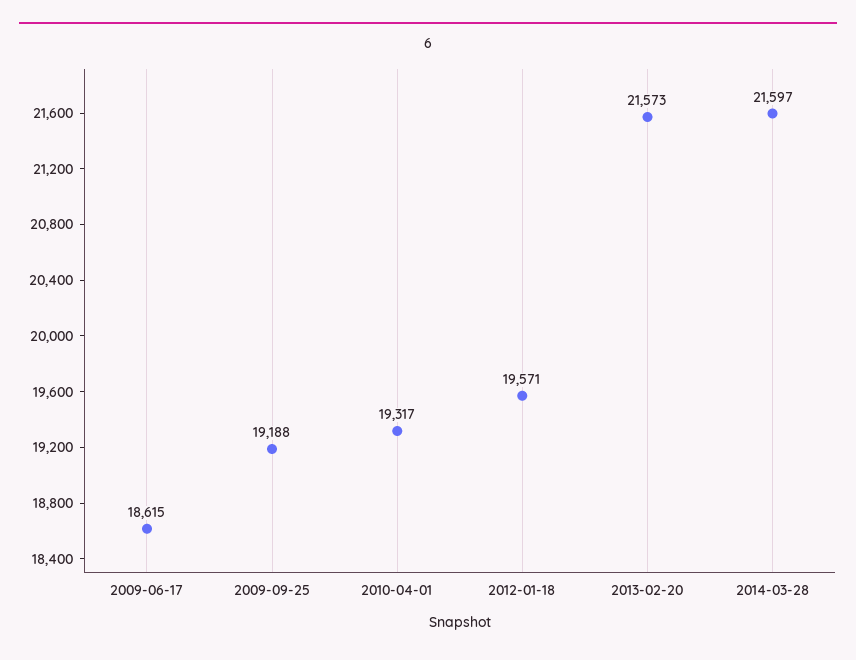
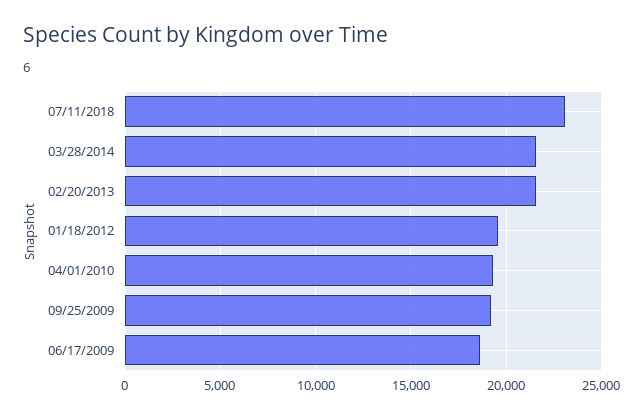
07/11/2018: none -> 23000

